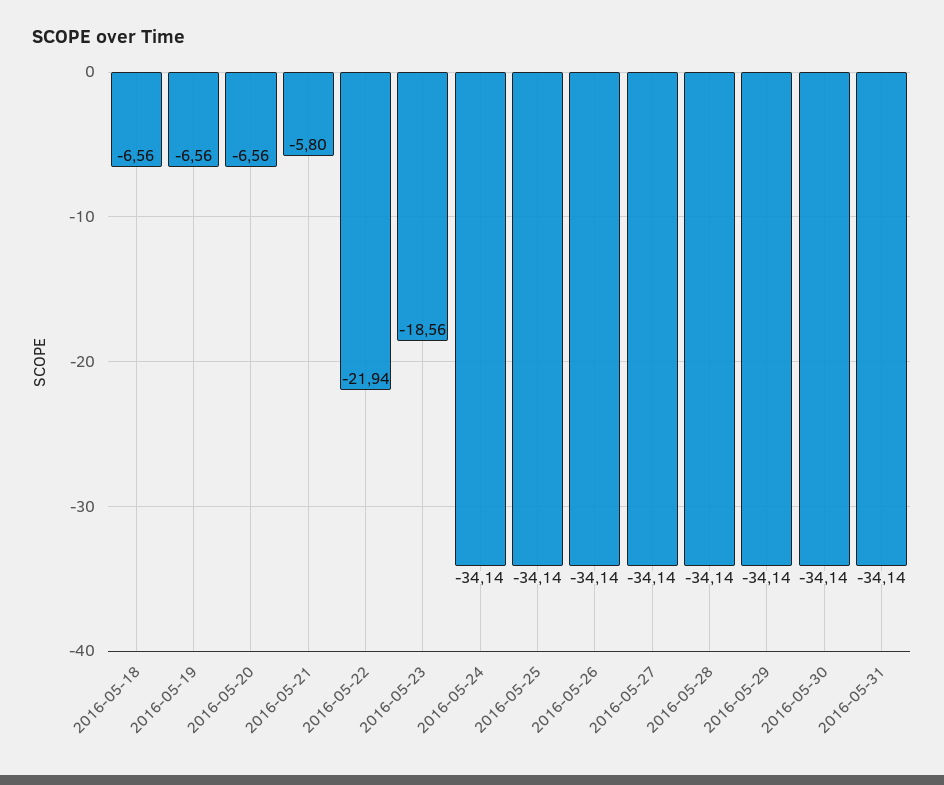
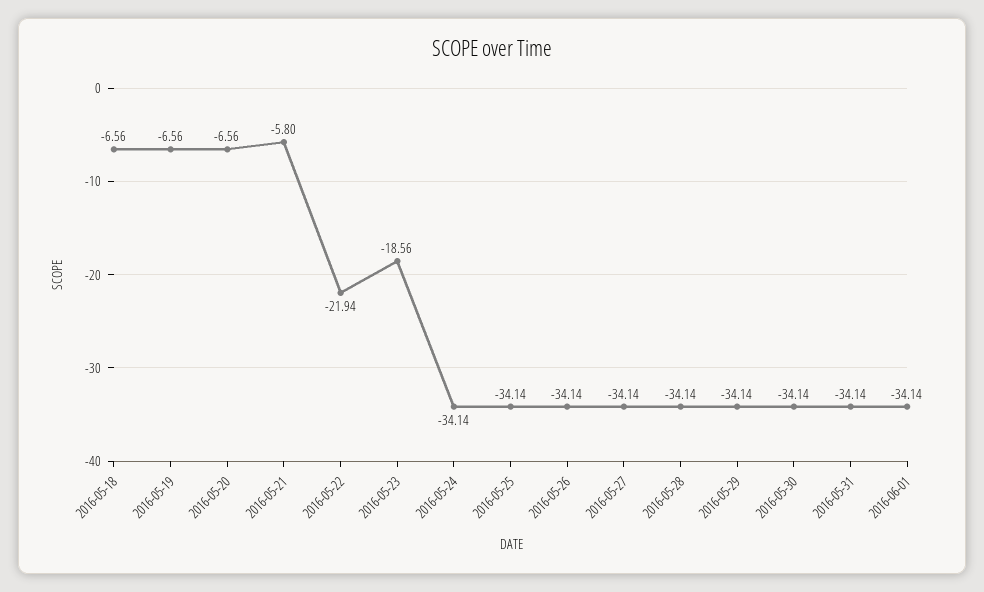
2016-06-01: none -> -34.14

